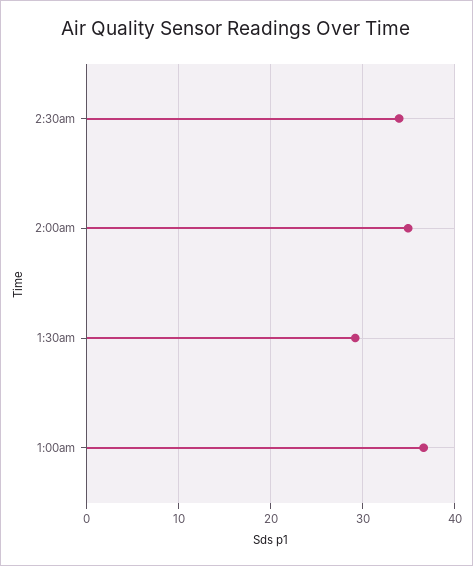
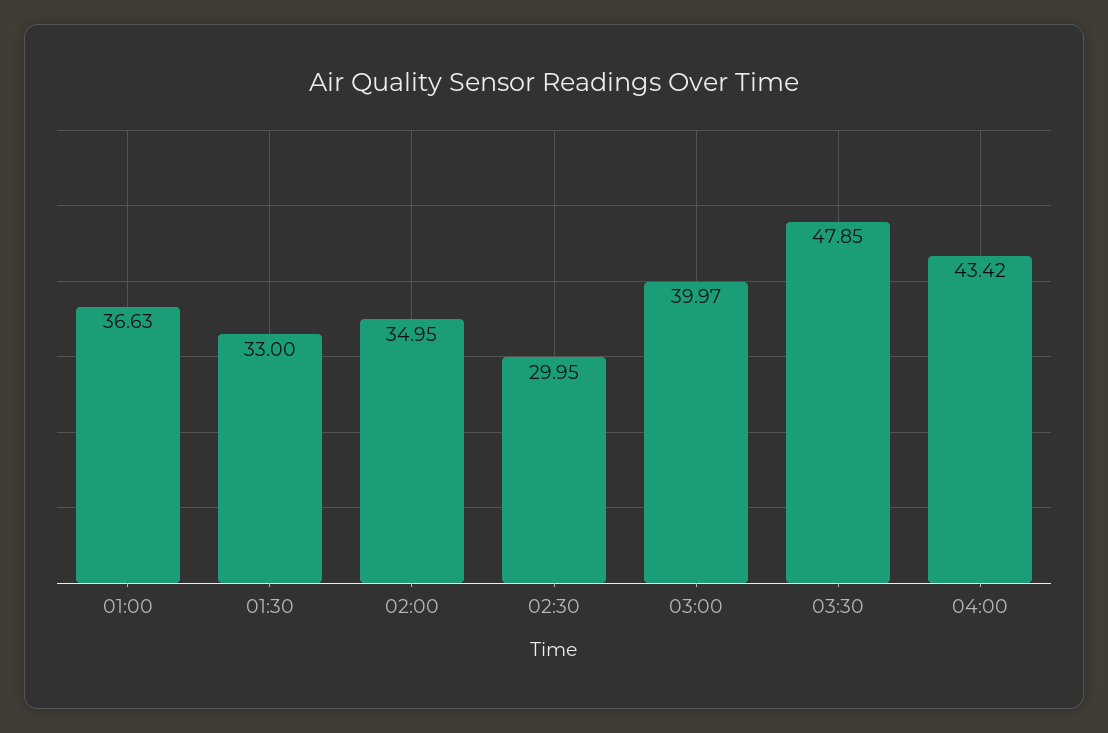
2:30am: 34 -> 29.95
1:30am: 29 -> 33
03:00: none -> 39.97
03:30: none -> 47.85
04:00: none -> 43.42

